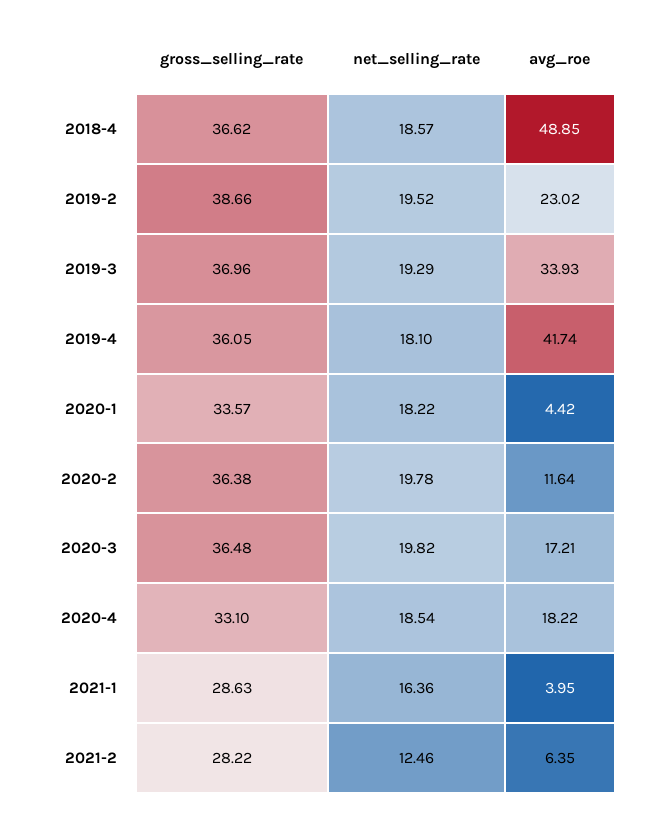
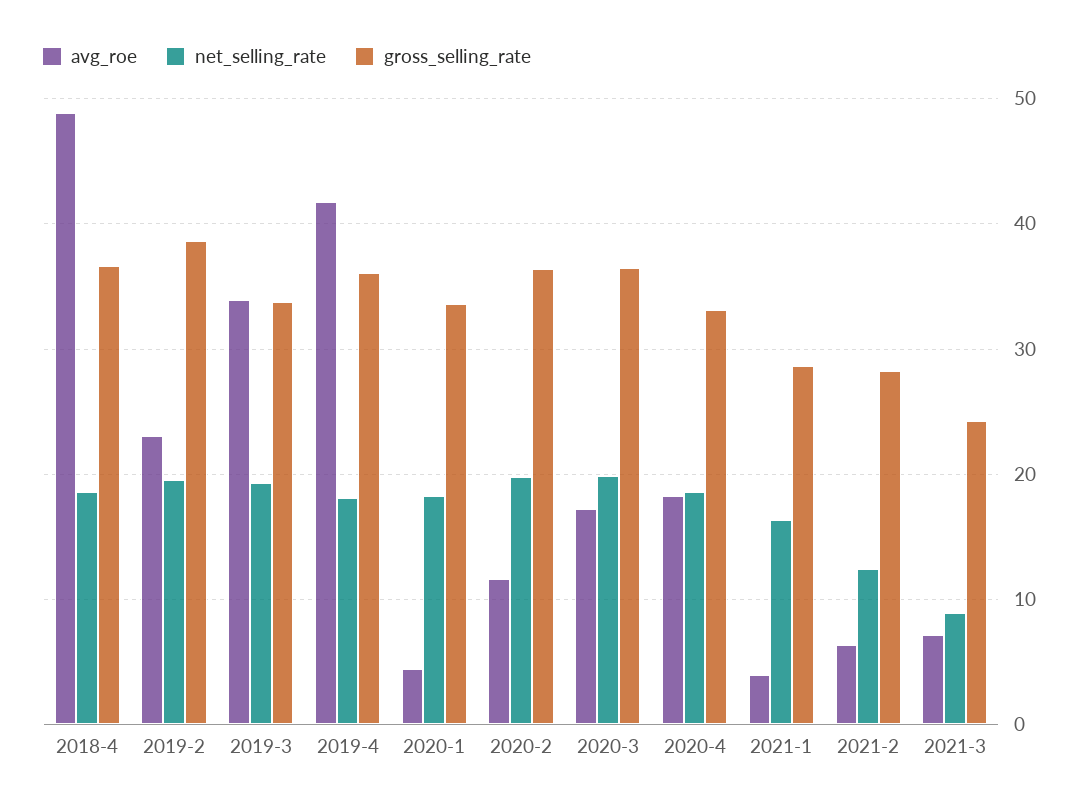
gross_selling_rate, 2019-3: 36.96 -> 34
avg_roe, 2021-3: none -> 7
net_selling_rate, 2021-3: none -> 9
gross_selling_rate, 2021-3: none -> 24

